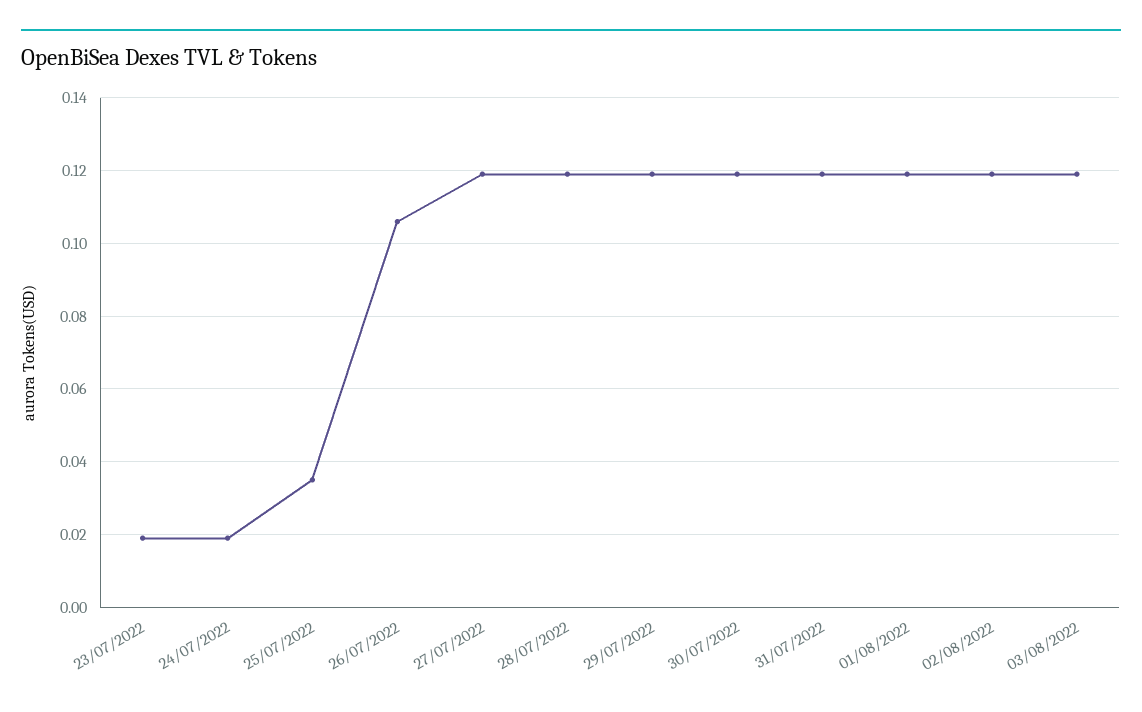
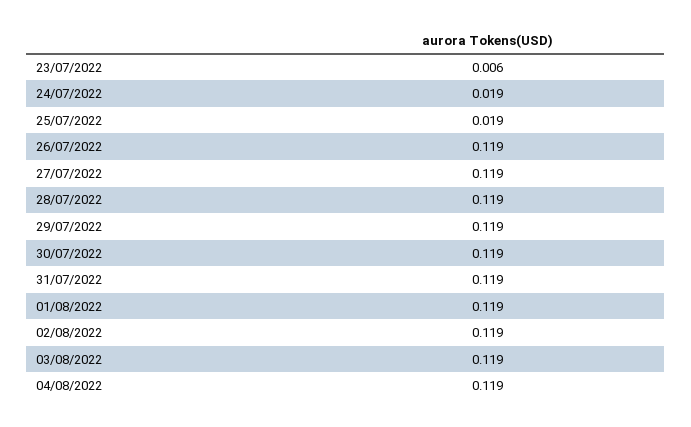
23/07/2022: 0.02 -> 0.006
25/07/2022: 0.035 -> 0.019
26/07/2022: 0.105 -> 0.119
04/08/2022: none -> 0.119

